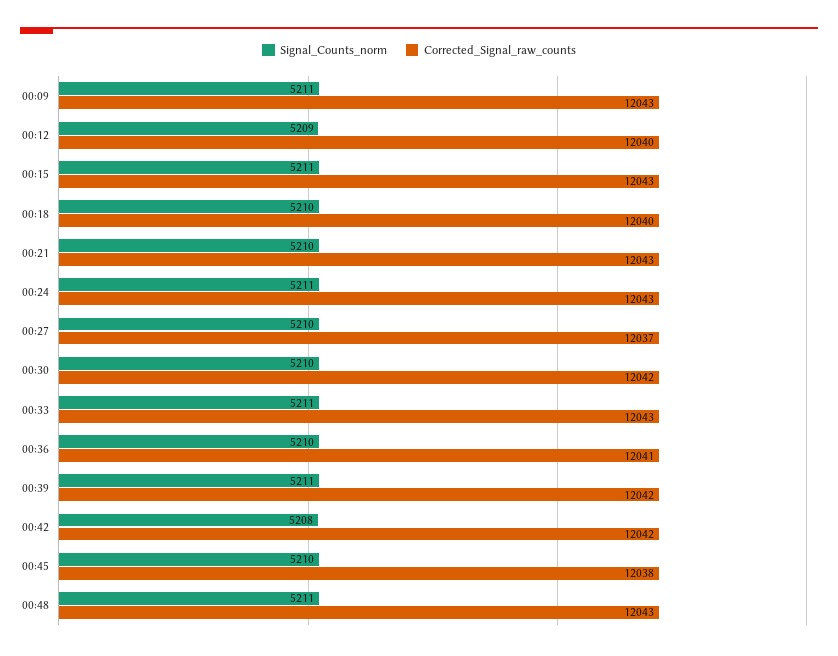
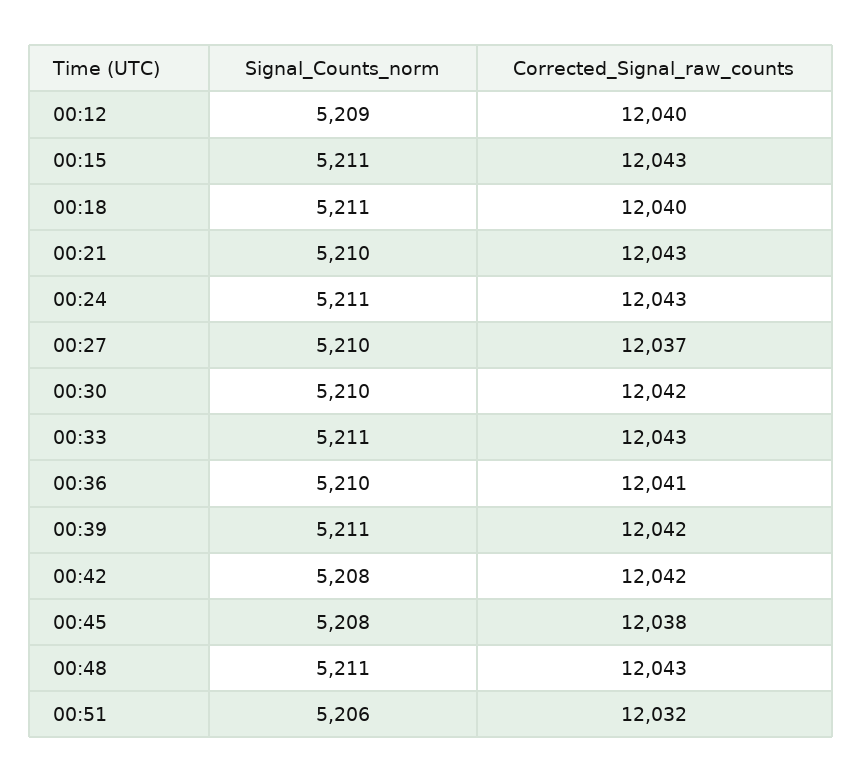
Signal_Counts_norm, 00:09: 5211 -> none
Corrected_Signal_raw_counts, 00:09: 12043 -> none
Signal_Counts_norm, 00:18: 5210 -> 5211
Signal_Counts_norm, 00:45: 5210 -> 5208
Signal_Counts_norm, 00:51: none -> 5206
Corrected_Signal_raw_counts, 00:51: none -> 12032

